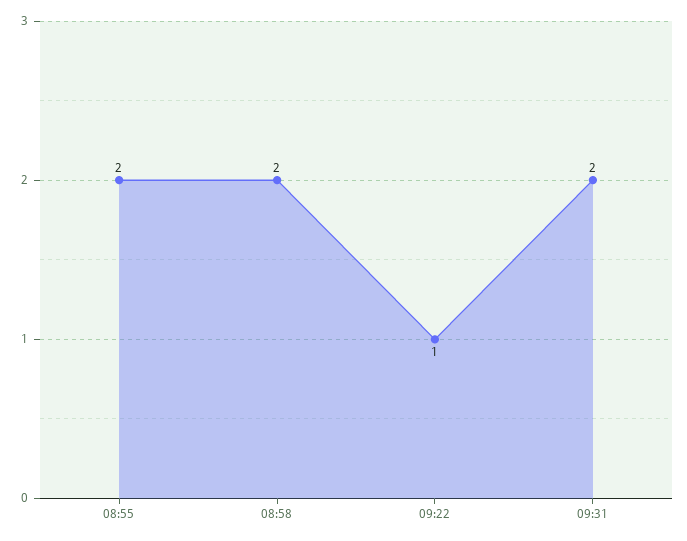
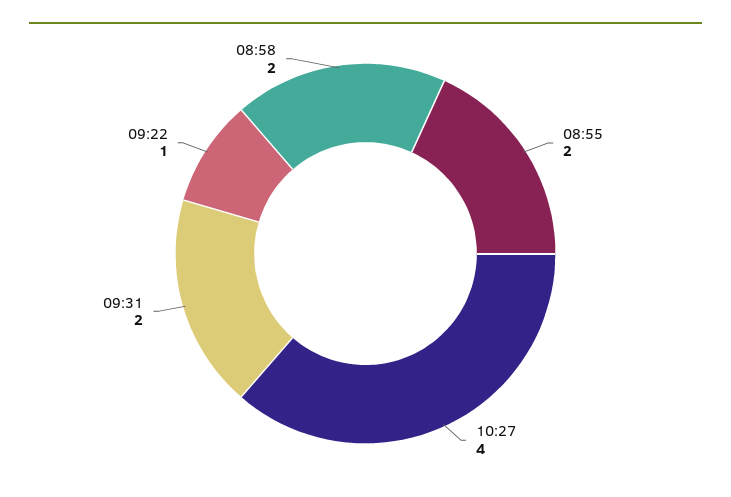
10:27: none -> 4

